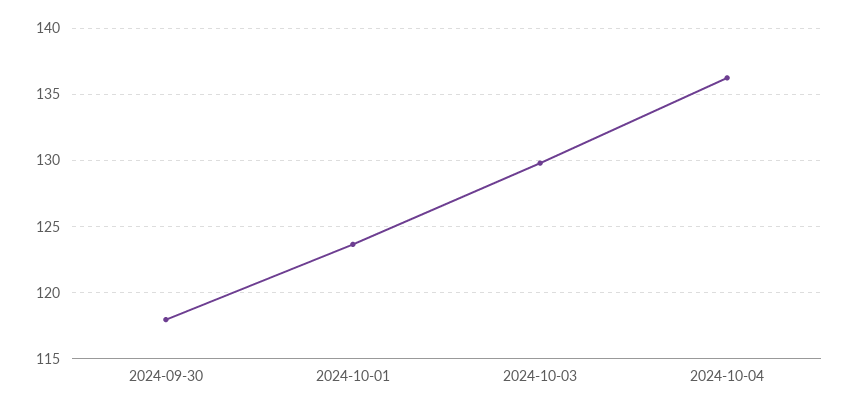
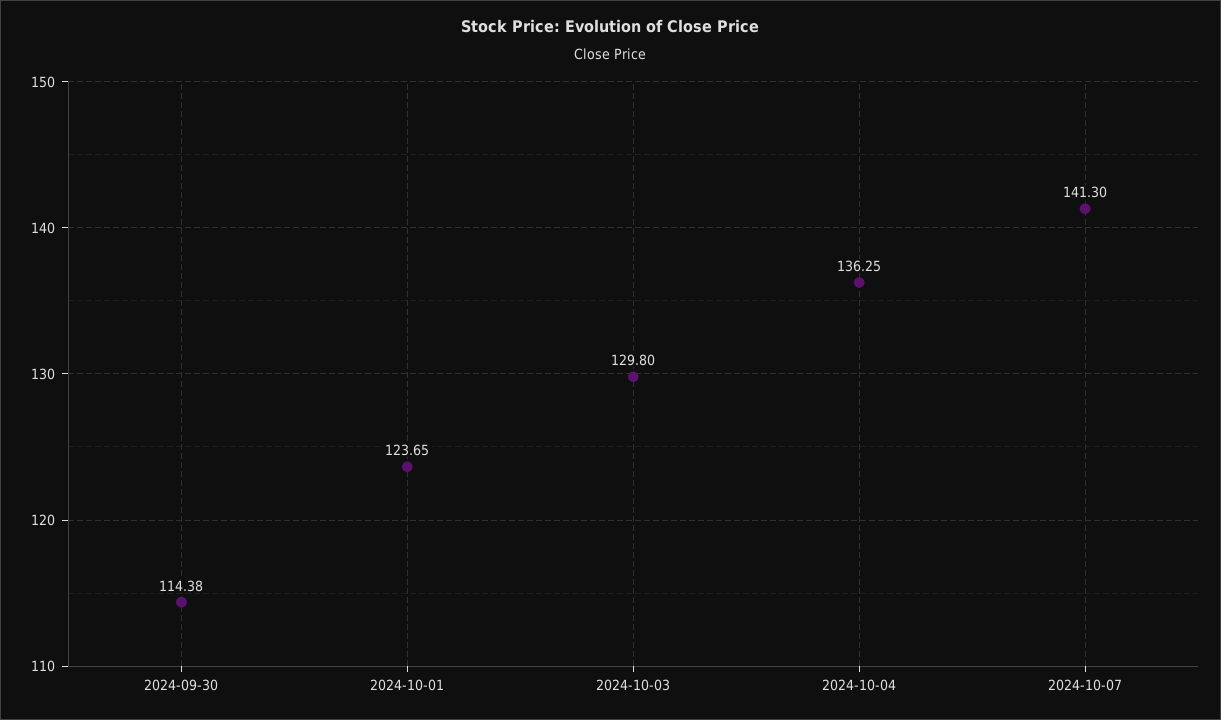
2024-09-30: 118 -> 114.38
2024-10-07: none -> 141.3

